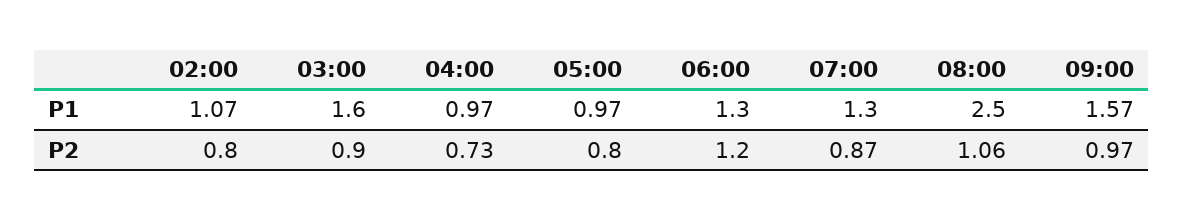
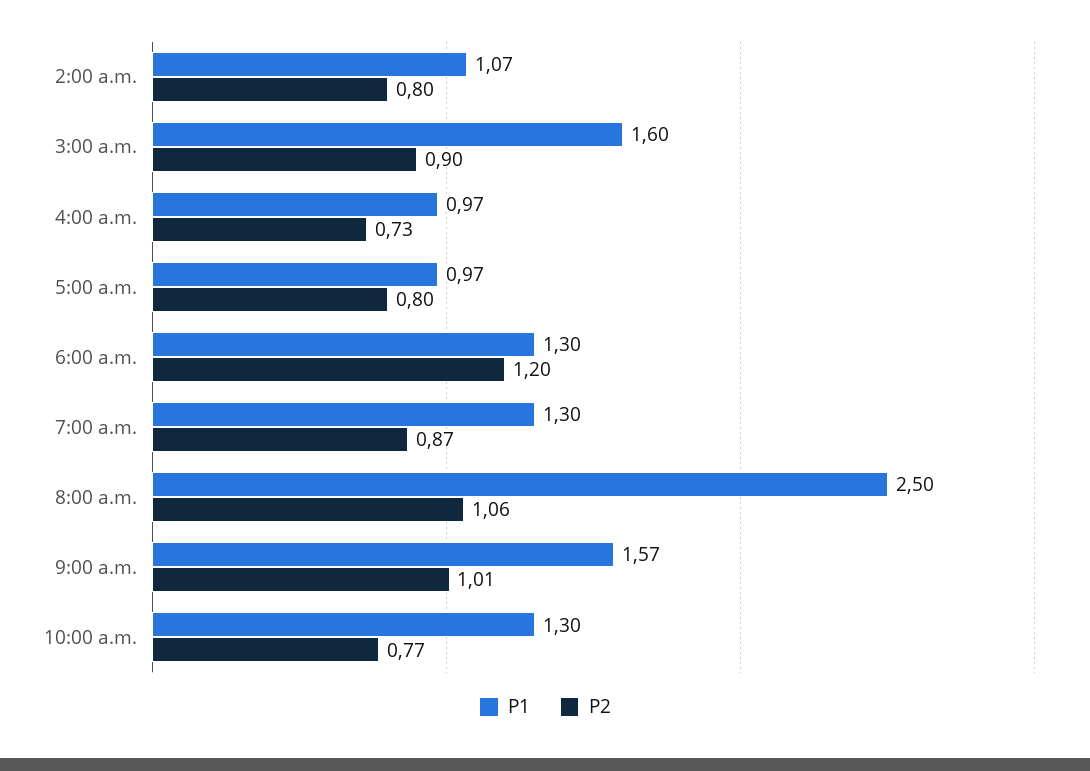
P2, 09:00: 0.97 -> 1.01
P1, 10:00 a.m.: none -> 1.3
P2, 10:00 a.m.: none -> 0.77

